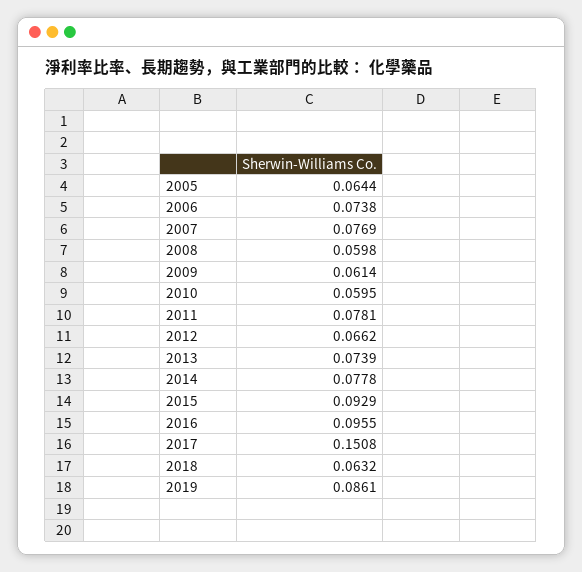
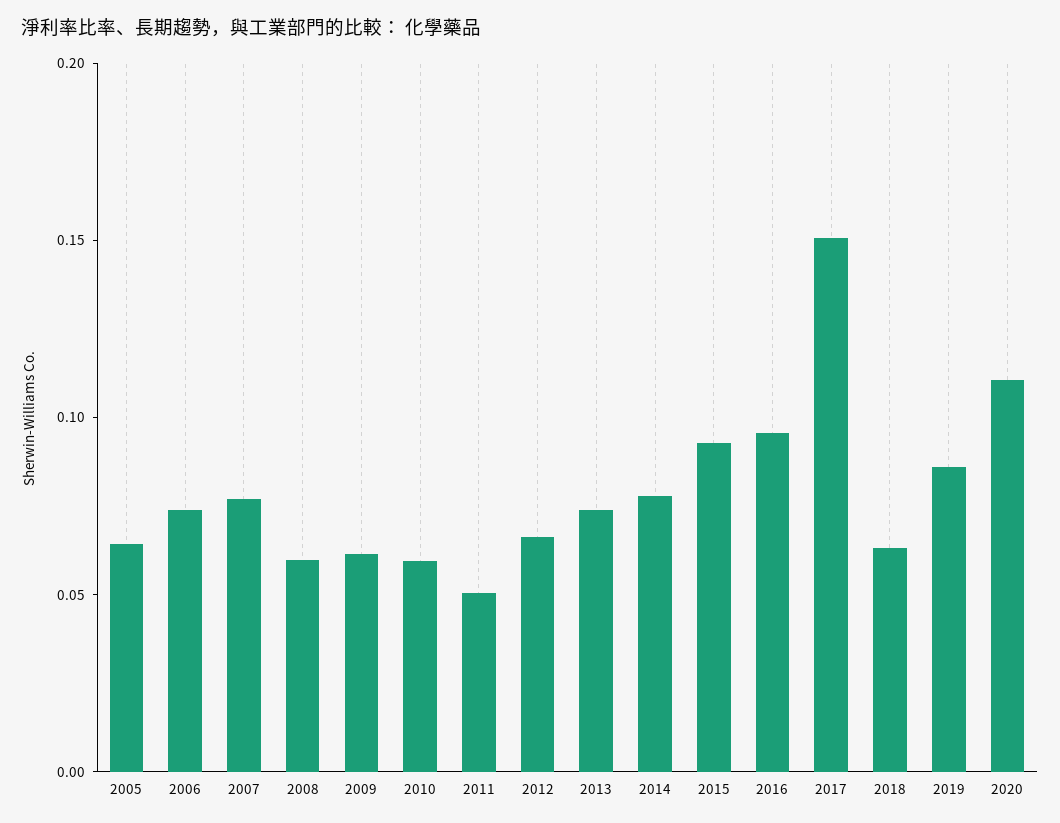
2011: 0.0781 -> 0.05
2020: none -> 0.11

